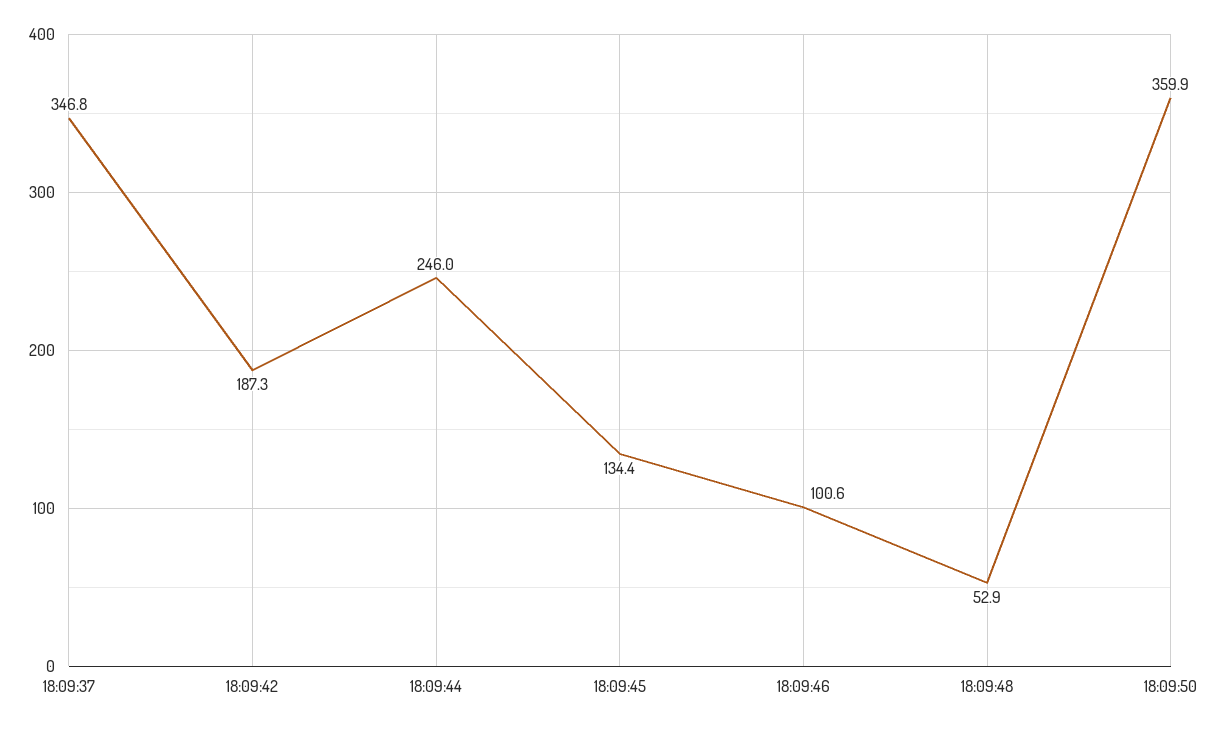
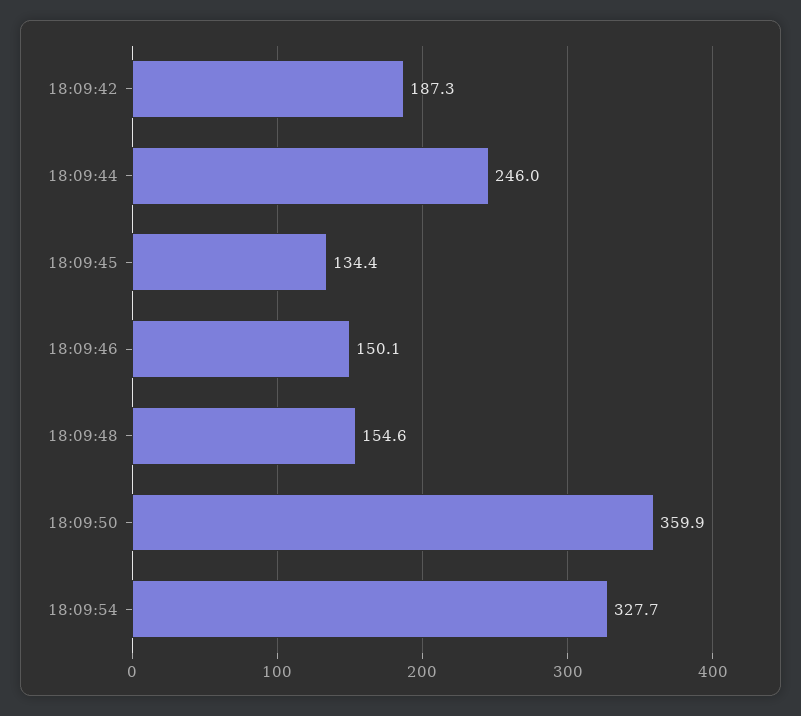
18:09:37: 346.8 -> none
18:09:46: 100.6 -> 150.1
18:09:48: 52.9 -> 154.6
18:09:54: none -> 327.7

